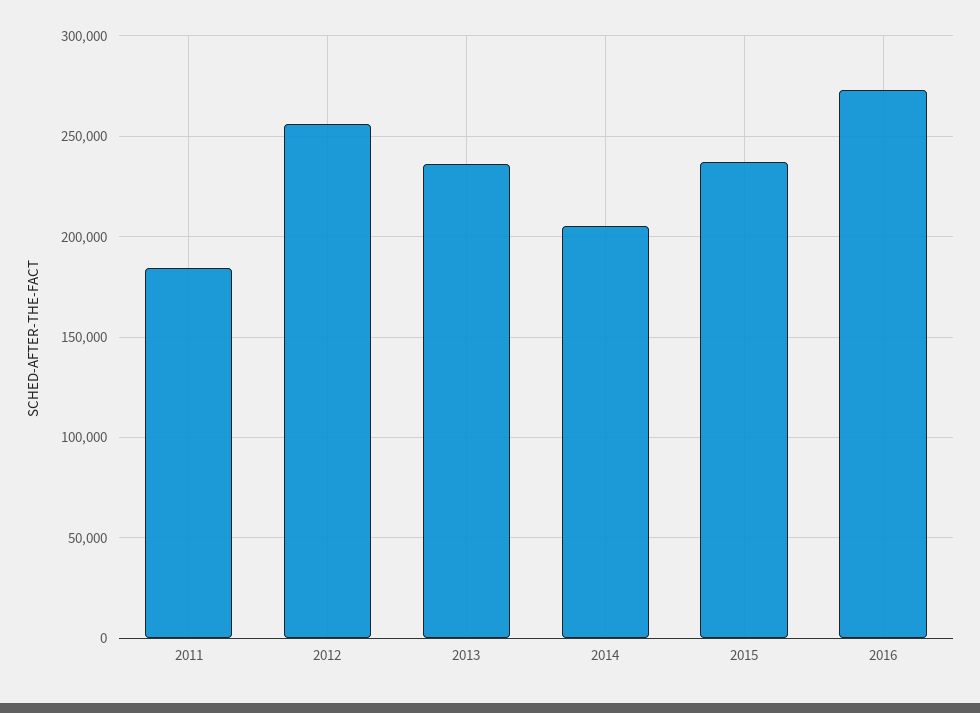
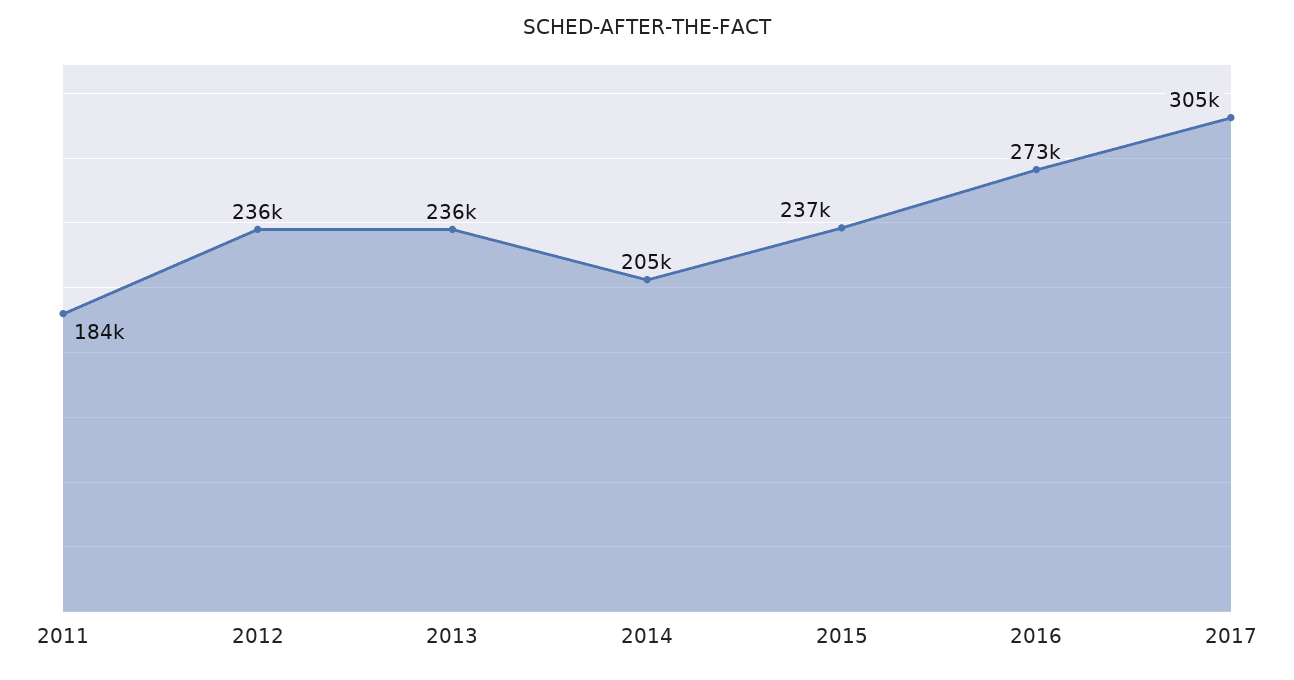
2012: 255000 -> 236000
2017: none -> 305000

